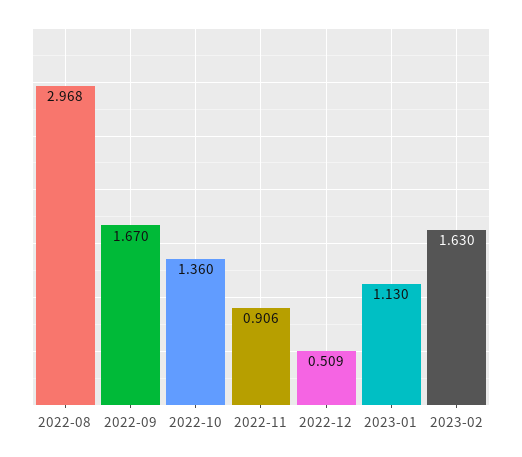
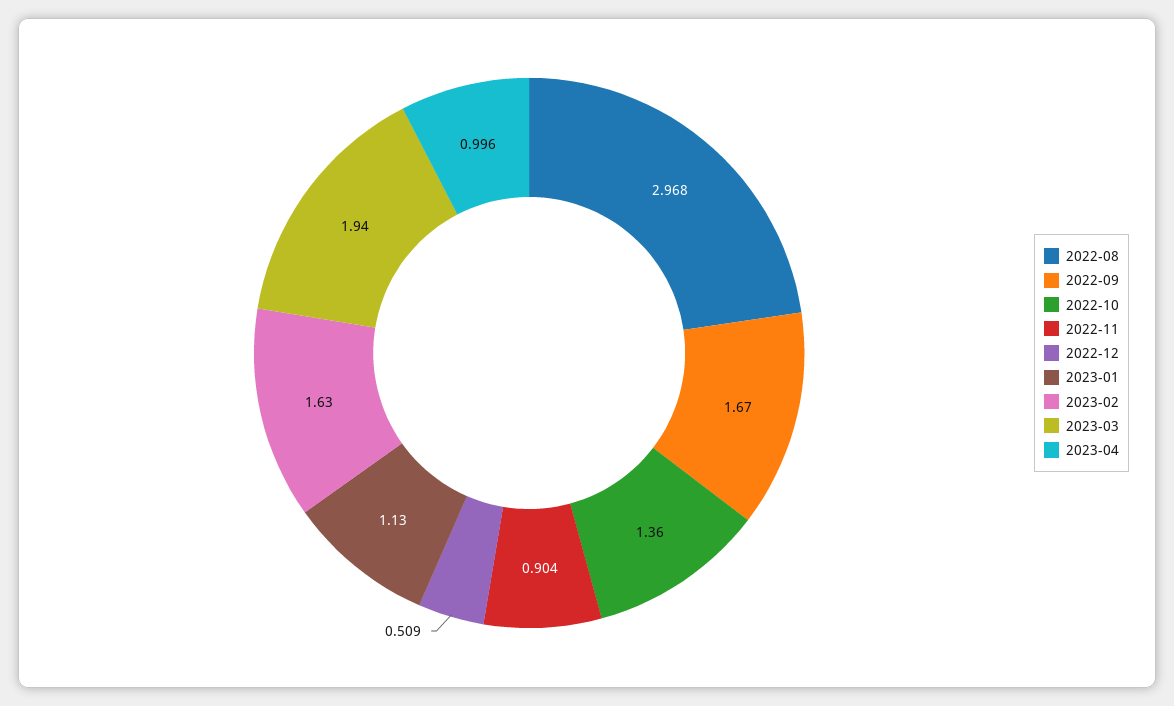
2022-11: 0.906 -> 0.904
2023-03: none -> 1.94
2023-04: none -> 0.996

